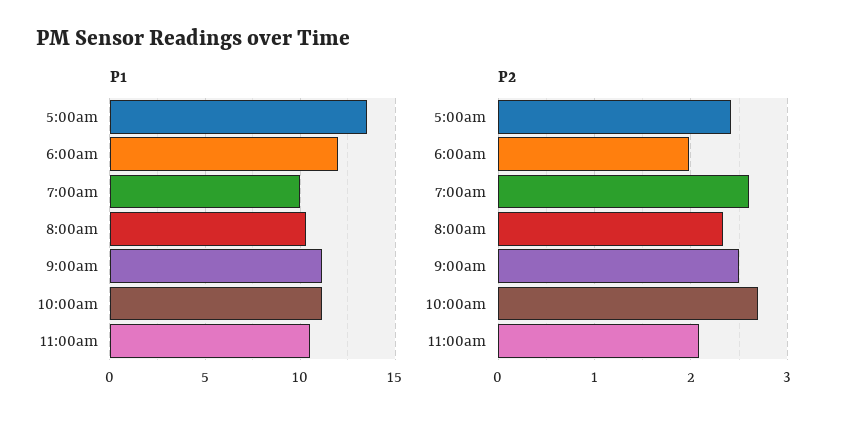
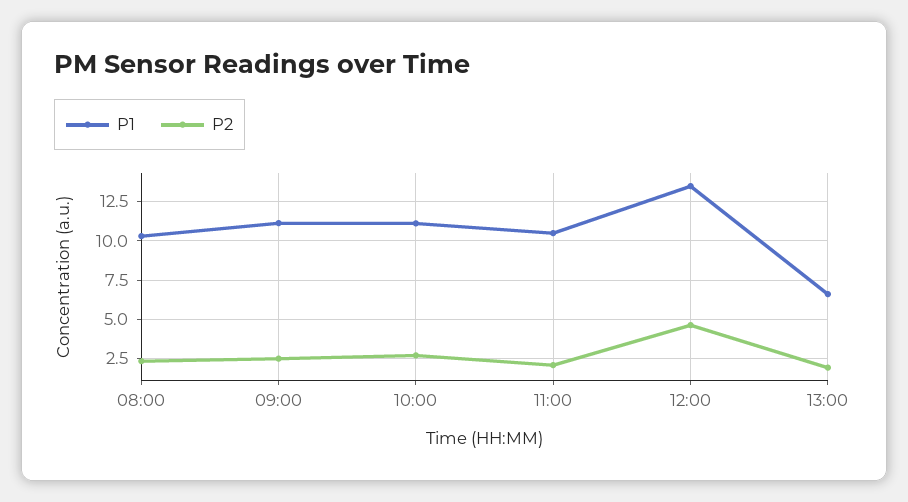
P1, 5:00am: 13.5 -> none
P1, 6:00am: 12 -> none
P1, 7:00am: 10 -> none
P2, 5:00am: 2.4 -> none
P2, 6:00am: 2 -> none
P2, 7:00am: 2.6 -> none
P1, 12:00: none -> 13.5
P2, 12:00: none -> 4.5
P1, 13:00: none -> 6.5
P2, 13:00: none -> 2

